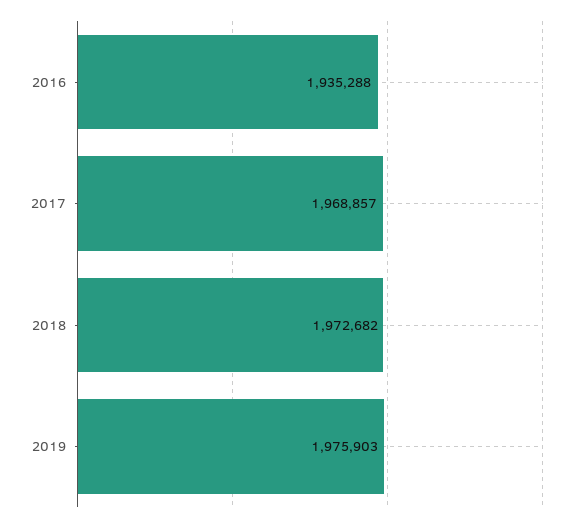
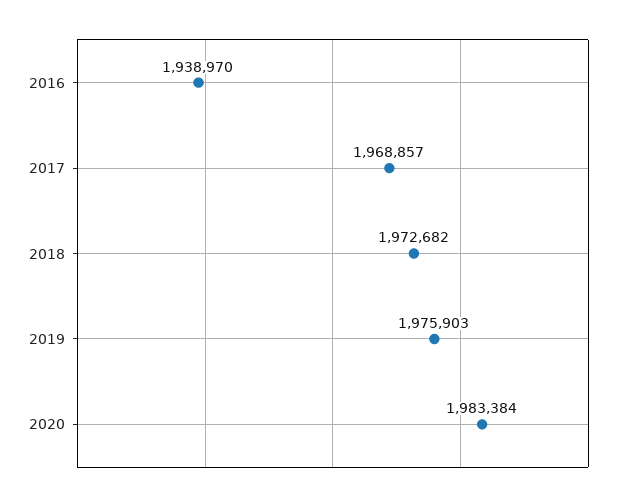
2016: 1935288 -> 1938970
2020: none -> 1983384

